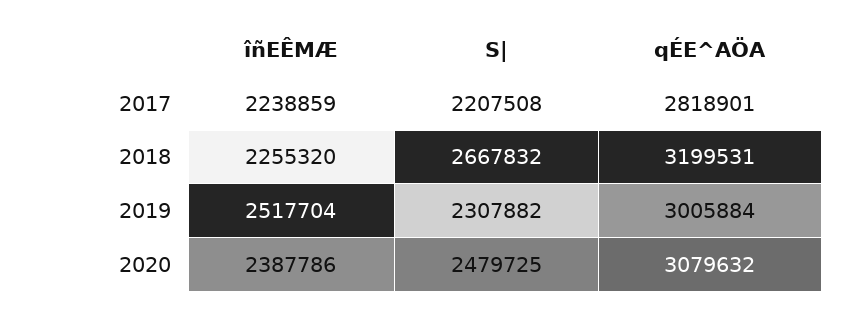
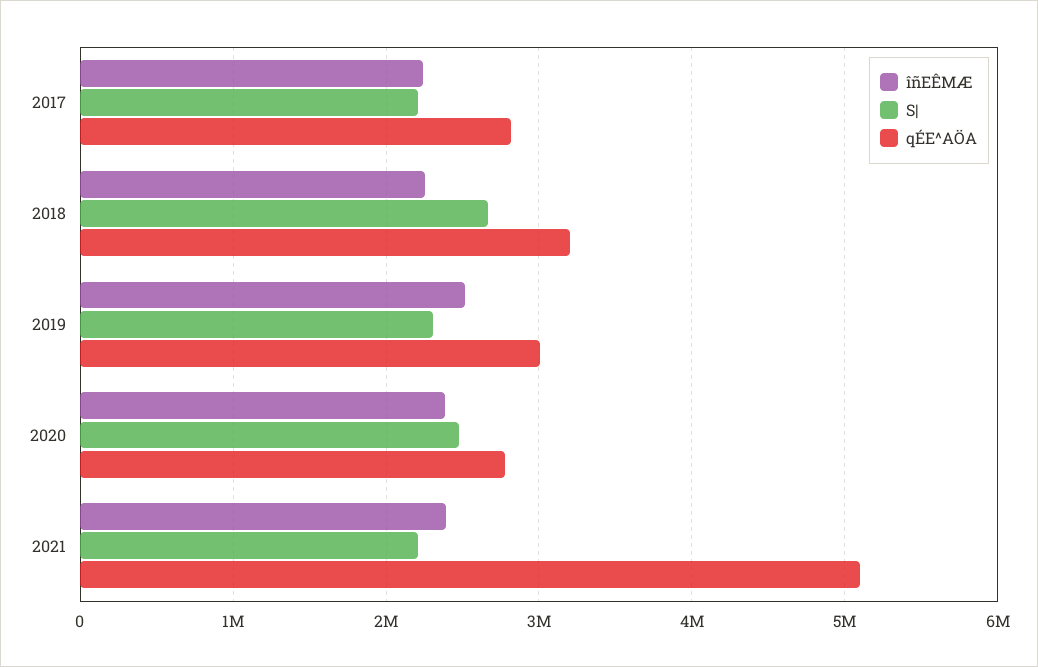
qÉE^AÖA, 2020: 3079632 -> 2800000
îñEÊMÆ, 2021: none -> 2400000
S|, 2021: none -> 2200000
qÉE^AÖA, 2021: none -> 5100000

